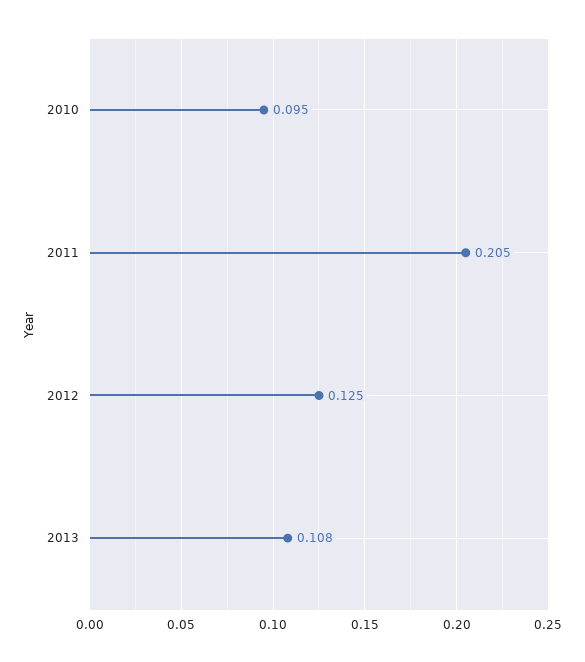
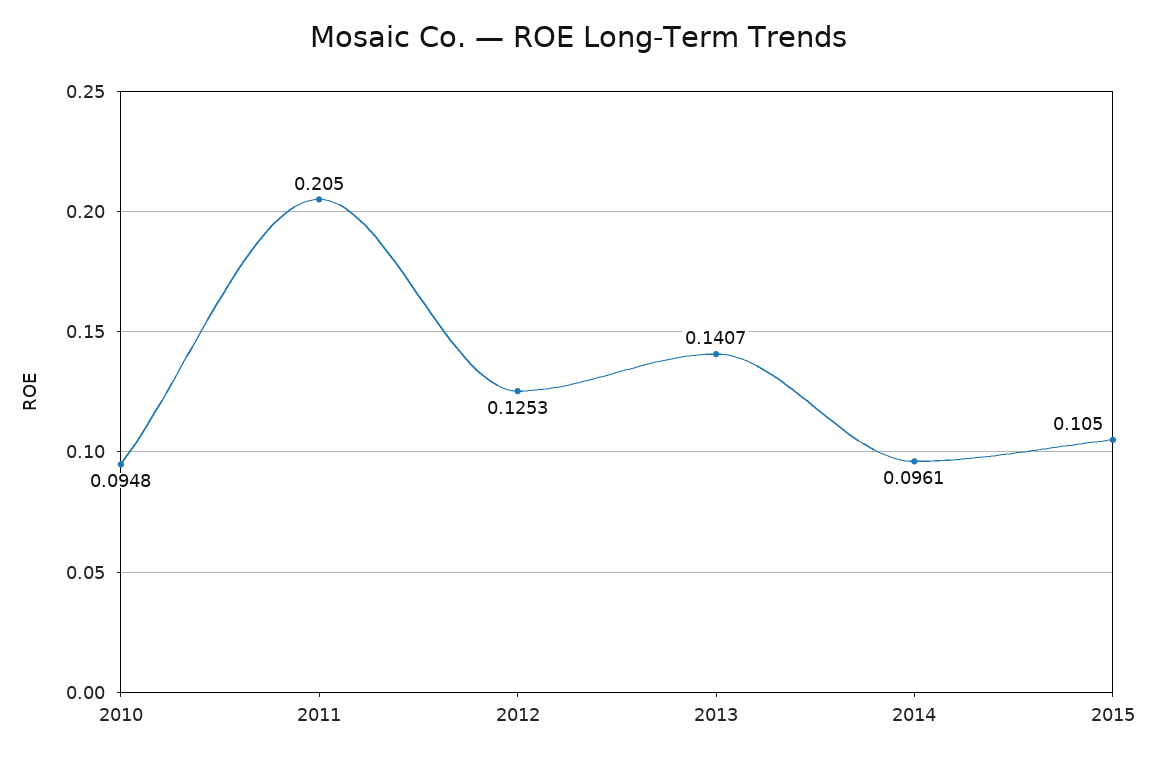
2013: 0.108 -> 0.1407
2014: none -> 0.0961
2015: none -> 0.105

